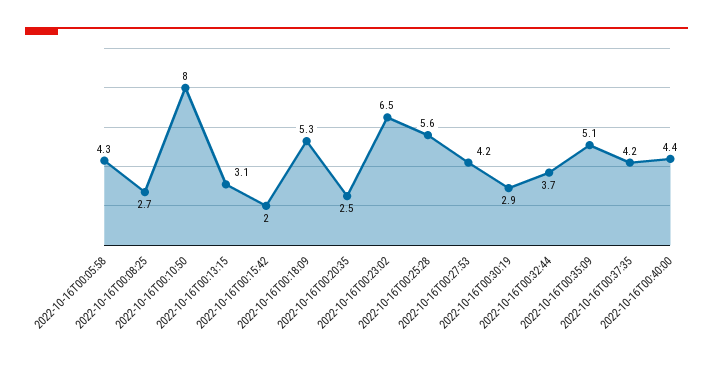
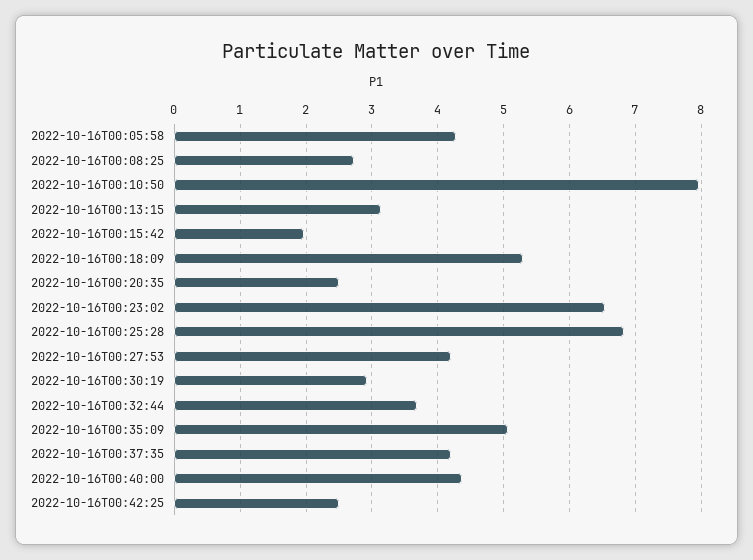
2022-10-16T00:25:28: 5.6 -> 6.8
2022-10-16T00:42:25: none -> 2.5

